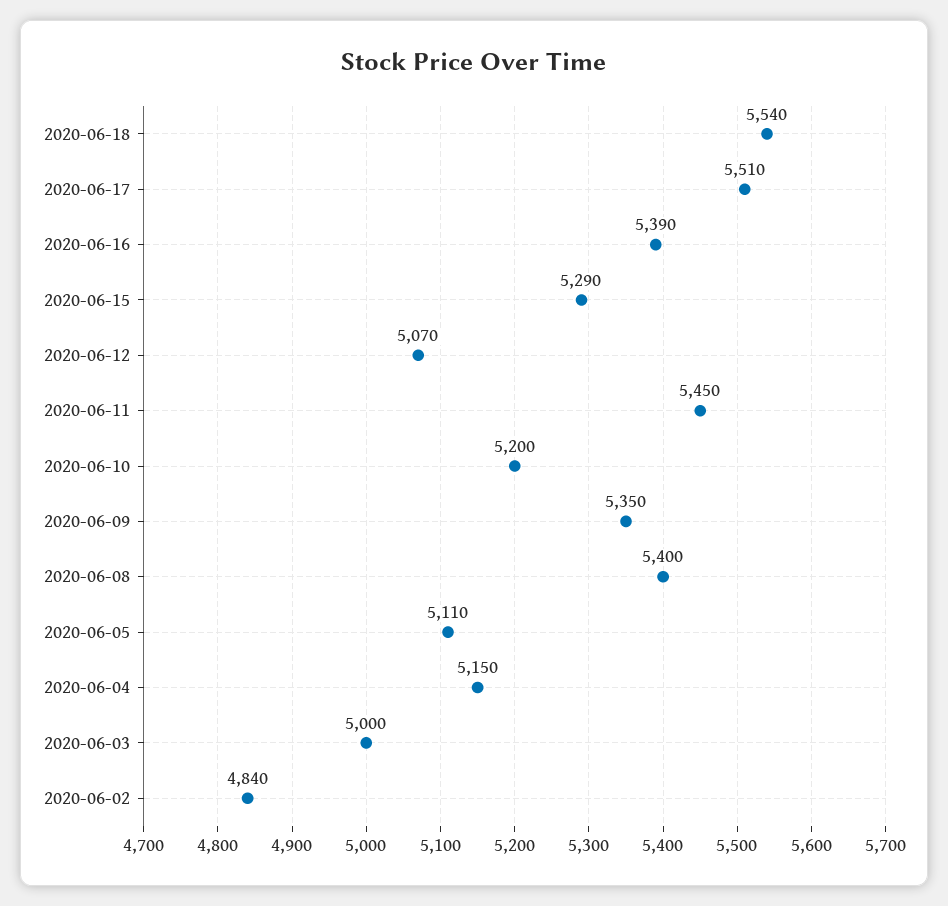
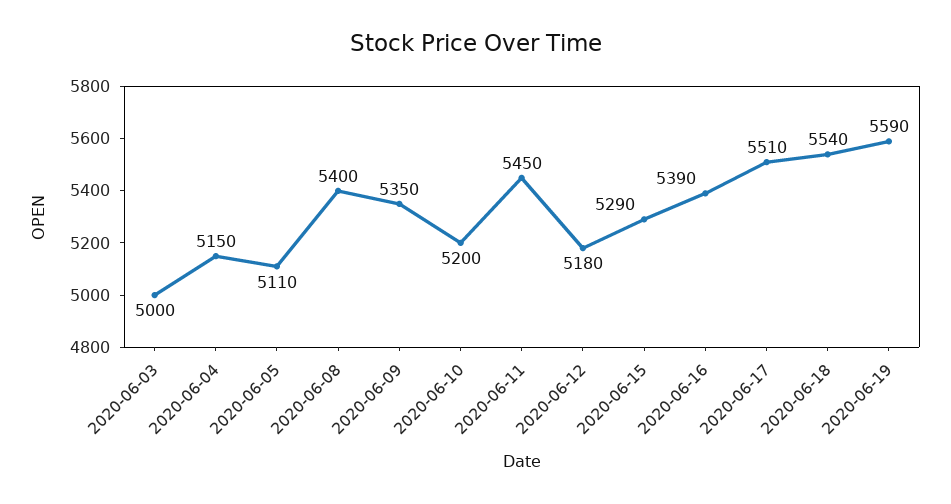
2020-06-12: 5070 -> 5180
2020-06-02: 4840 -> none
2020-06-19: none -> 5590

